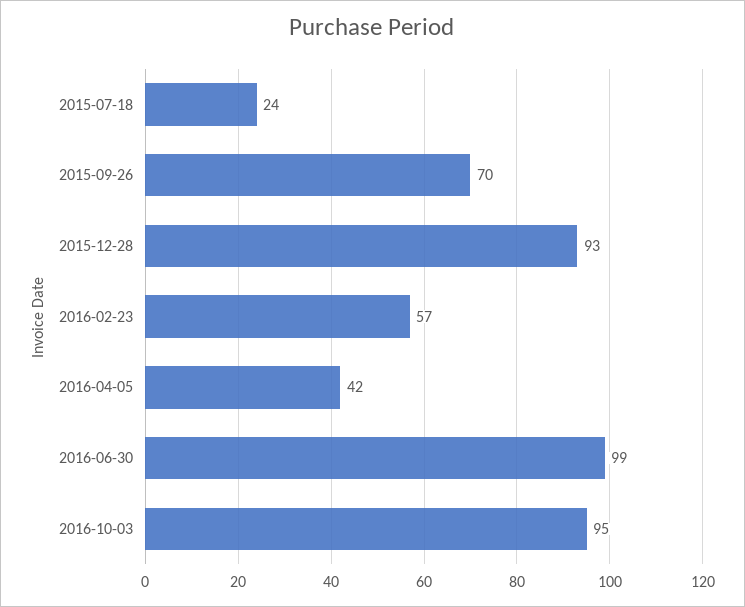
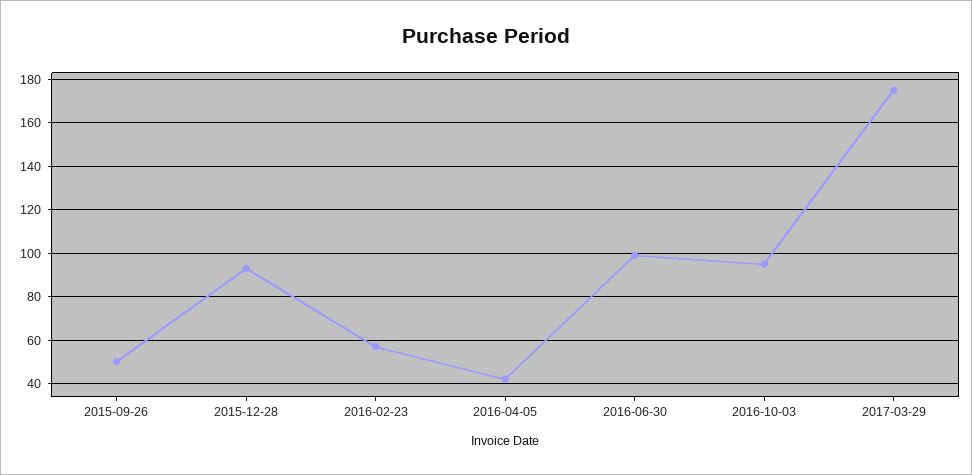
2015-07-18: 24 -> none
2015-09-26: 70 -> 50
2017-03-29: none -> 175

